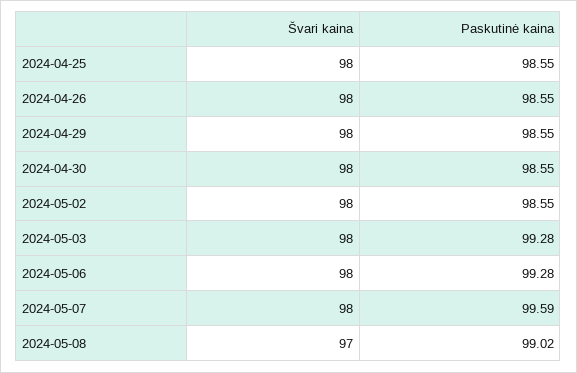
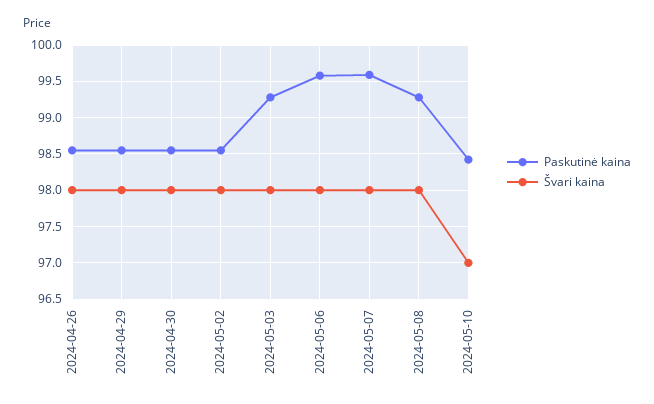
Švari kaina, 2024-04-25: 98 -> none
Paskutinė kaina, 2024-04-25: 98.55 -> none
Paskutinė kaina, 2024-05-06: 99.28 -> 99.6
Švari kaina, 2024-05-08: 97 -> 98
Paskutinė kaina, 2024-05-08: 99.02 -> 99.3
Paskutinė kaina, 2024-05-10: none -> 98.4
Švari kaina, 2024-05-10: none -> 97

